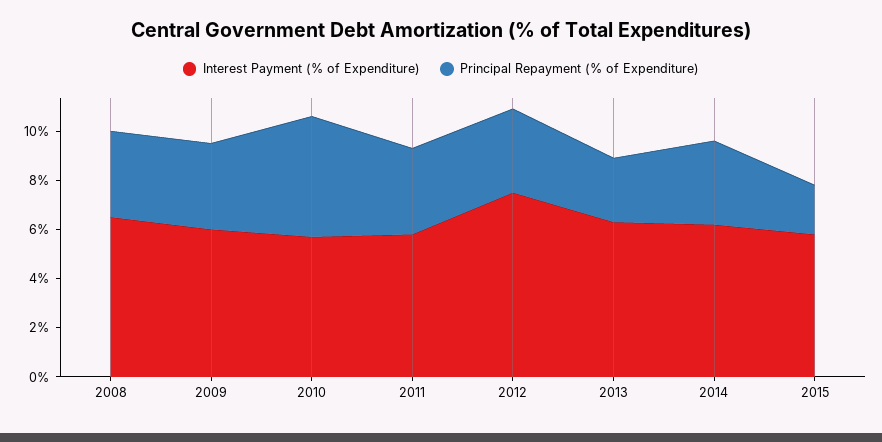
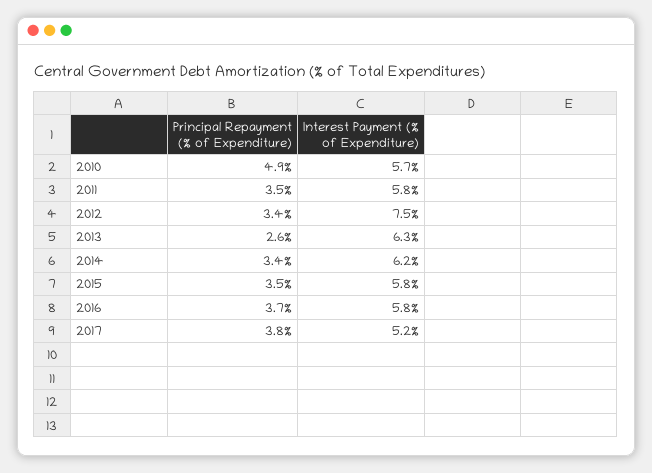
Interest Payment (% of Expenditure), 2008: 6.5 -> none
Principal Repayment (% of Expenditure), 2008: 3.5 -> none
Interest Payment (% of Expenditure), 2009: 6 -> none
Principal Repayment (% of Expenditure), 2009: 3.5 -> none
Principal Repayment (% of Expenditure), 2015: 2 -> 3.5
Principal Repayment (% of Expenditure), 2016: none -> 3.7
Interest Payment (% of Expenditure), 2016: none -> 5.8
Principal Repayment (% of Expenditure), 2017: none -> 3.8
Interest Payment (% of Expenditure), 2017: none -> 5.2

